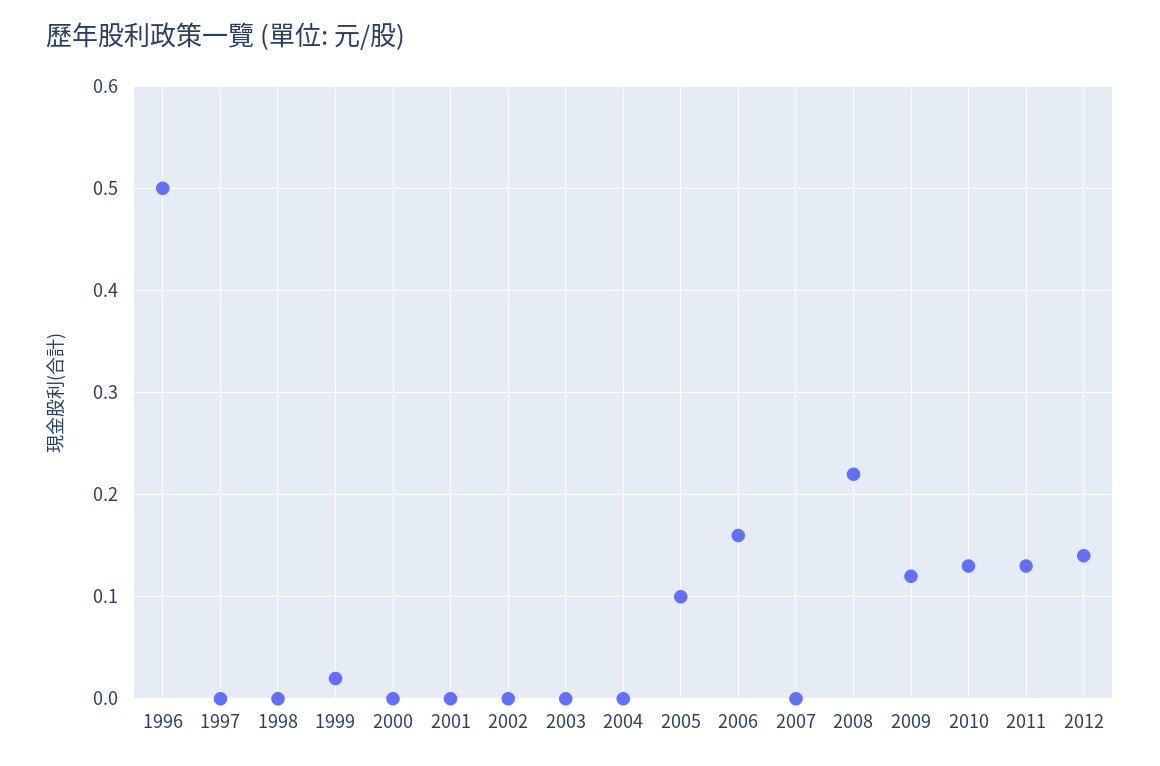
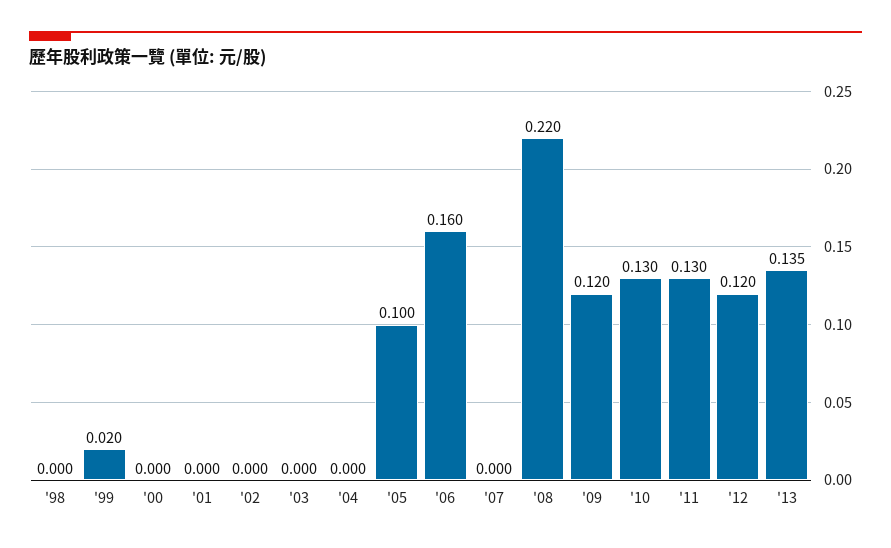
1996: 0.5 -> none
1997: 0 -> none
2012: 0.14 -> 0.12
'13: none -> 0.135

